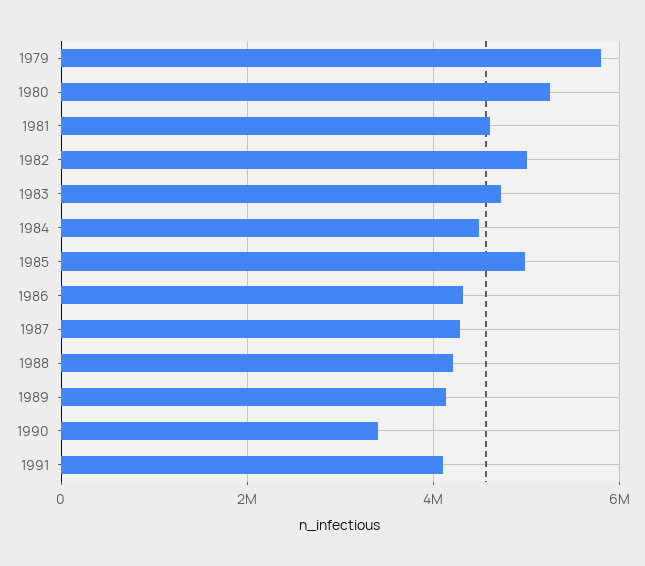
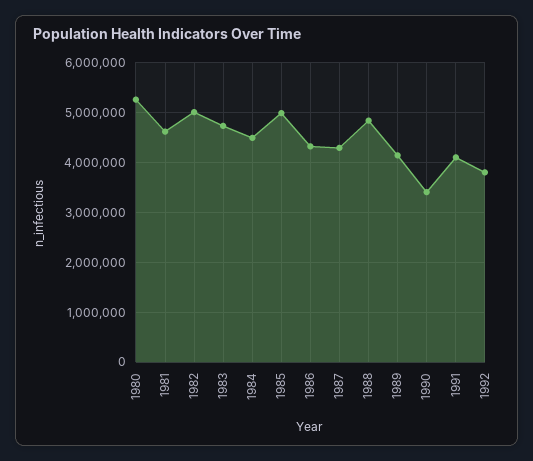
1979: 5800000 -> none
1988: 4200000 -> 4800000
1992: none -> 3800000

